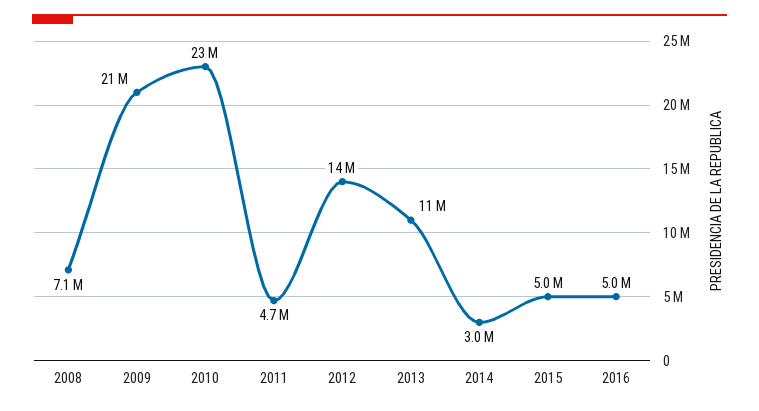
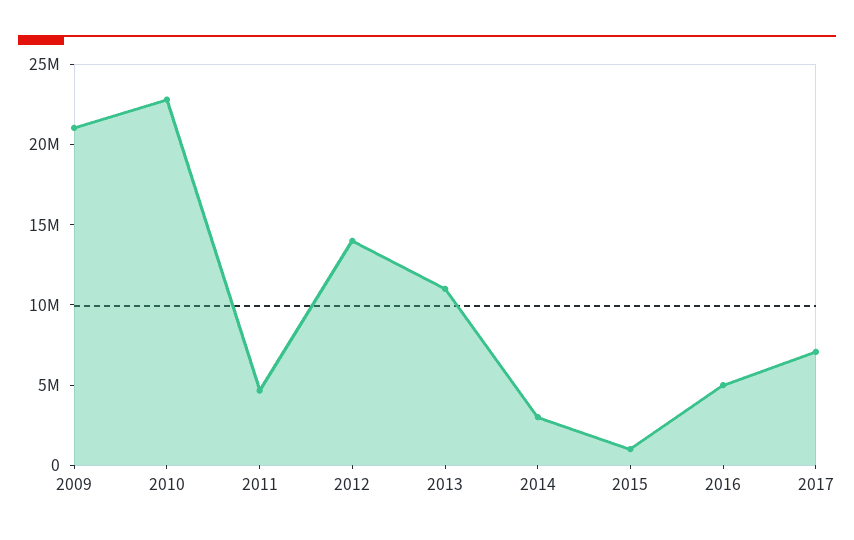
2008: 7100000 -> none
2015: 5000000 -> 1000000
2017: none -> 7000000

